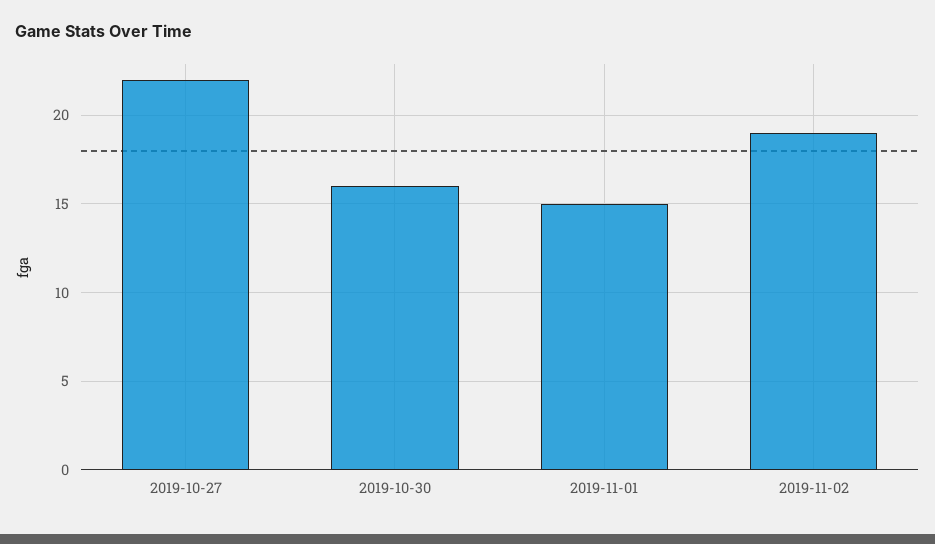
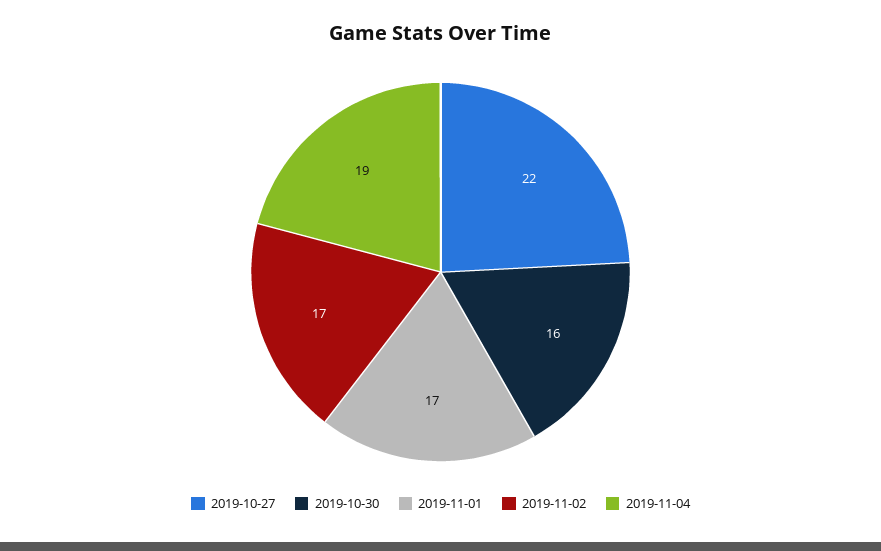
2019-11-01: 15 -> 17
2019-11-02: 19 -> 17
2019-11-04: none -> 19

